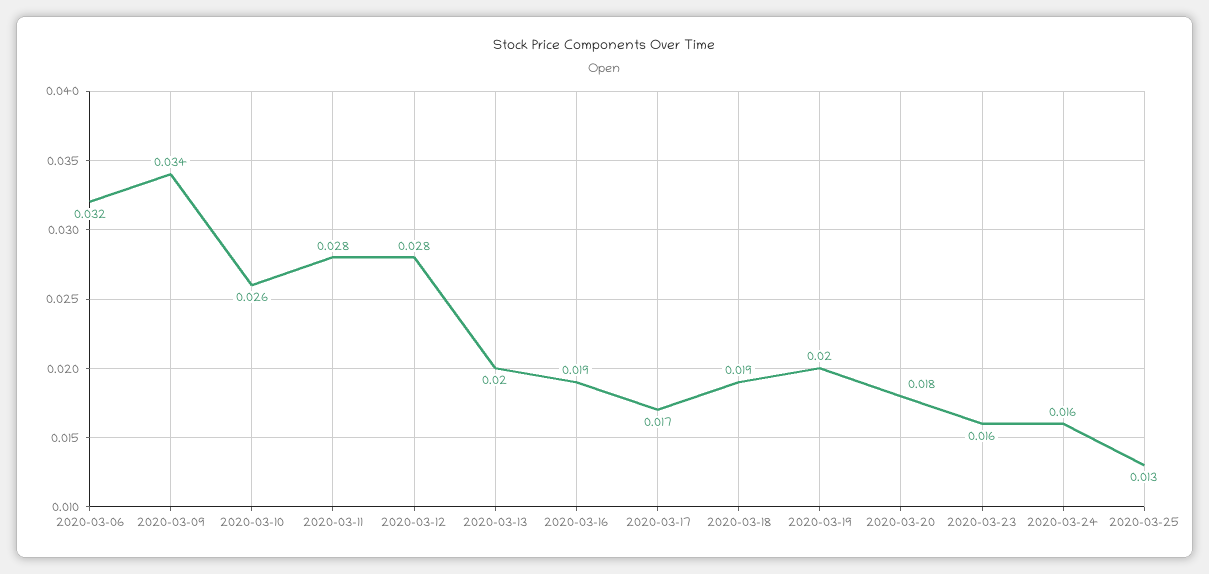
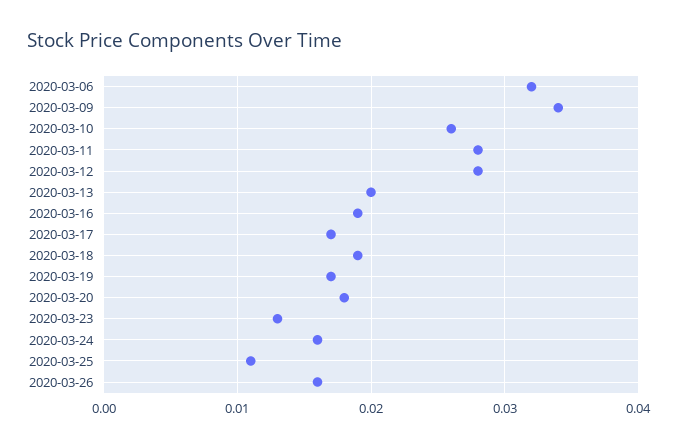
2020-03-19: 0.02 -> 0.017
2020-03-23: 0.016 -> 0.013
2020-03-25: 0.013 -> 0.011
2020-03-26: none -> 0.016

